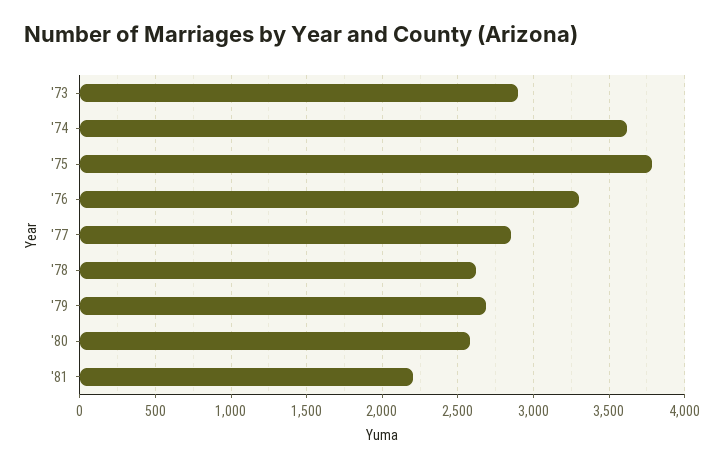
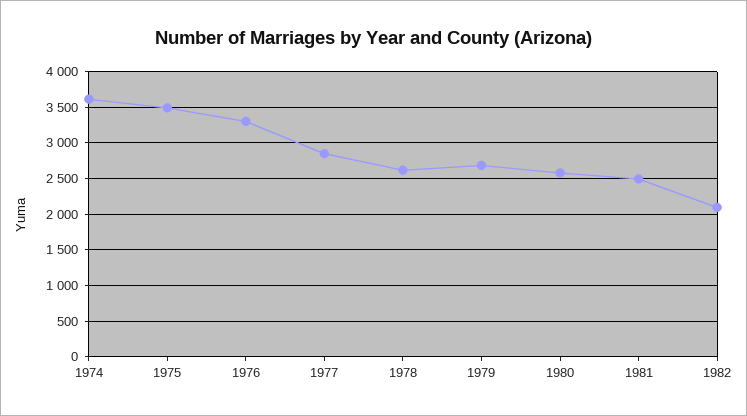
'73: 2900 -> none
'75: 3800 -> 3500
'81: 2200 -> 2500
1982: none -> 2100

